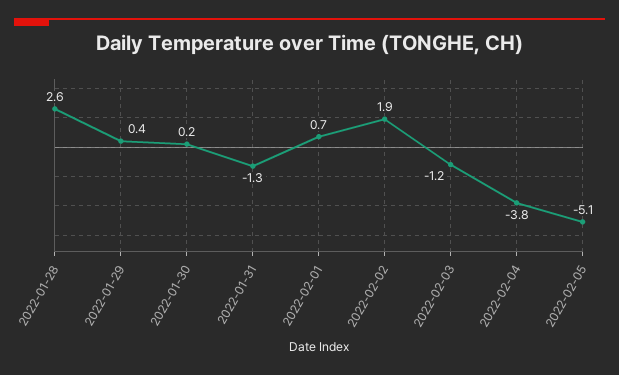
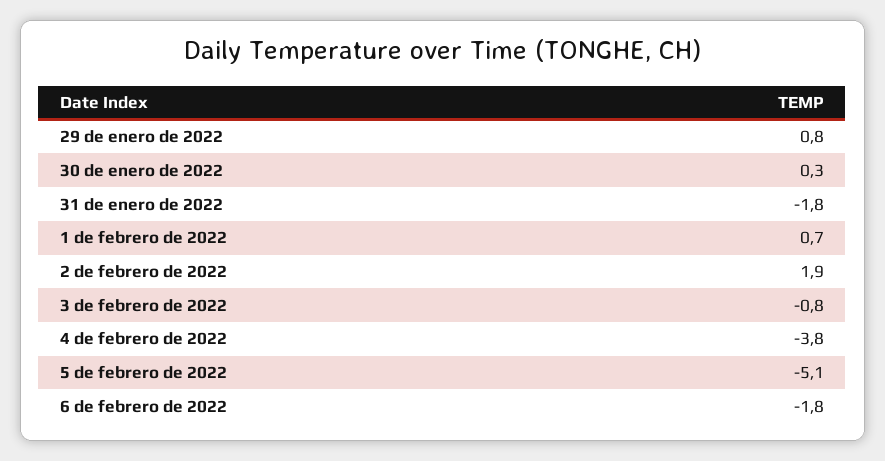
2022-01-28: 2.6 -> none
2022-01-29: 0.4 -> 0.8
2022-01-30: 0.2 -> 0.3
2022-01-31: -1.3 -> -1.8
2022-02-03: -1.2 -> -0.8
6 de febrero de 2022: none -> -1.8

